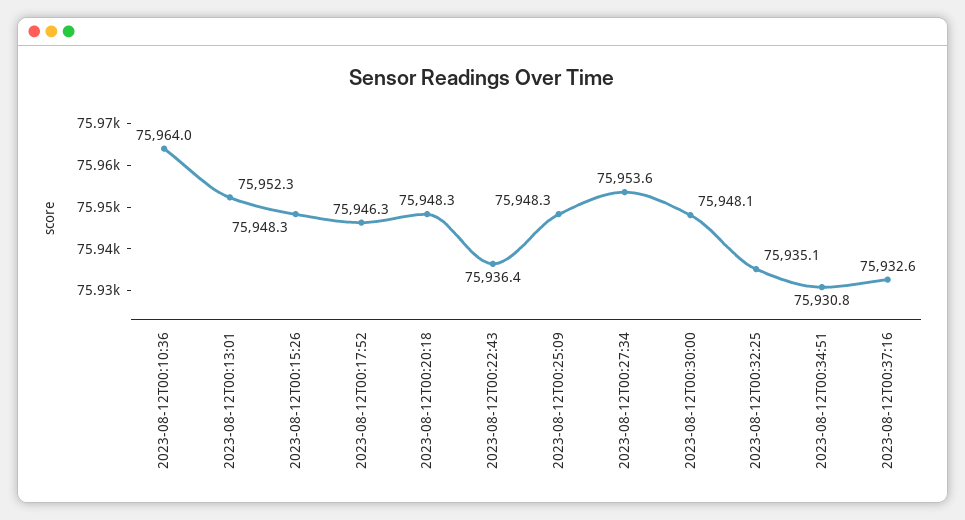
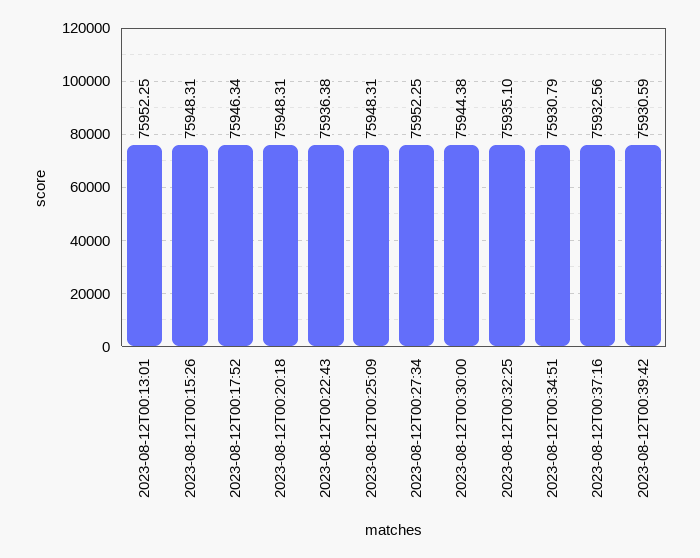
2023-08-12T00:10:36: 75964 -> none
2023-08-12T00:27:34: 75953.6 -> 75952.25
2023-08-12T00:30:00: 75948.1 -> 75944.38
2023-08-12T00:39:42: none -> 75930.59

